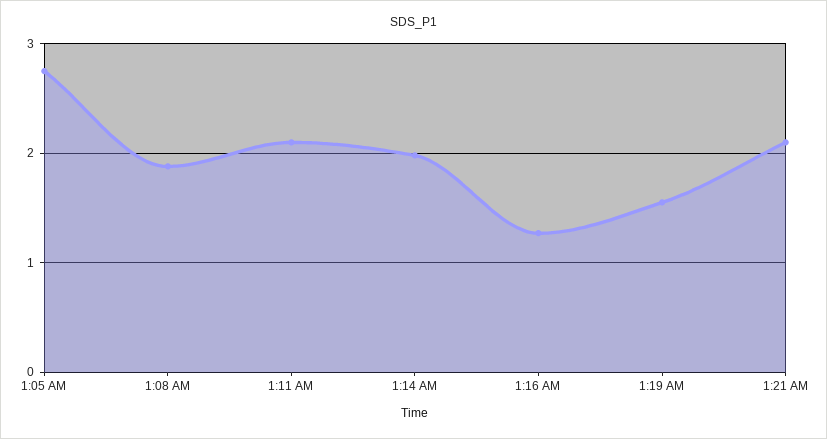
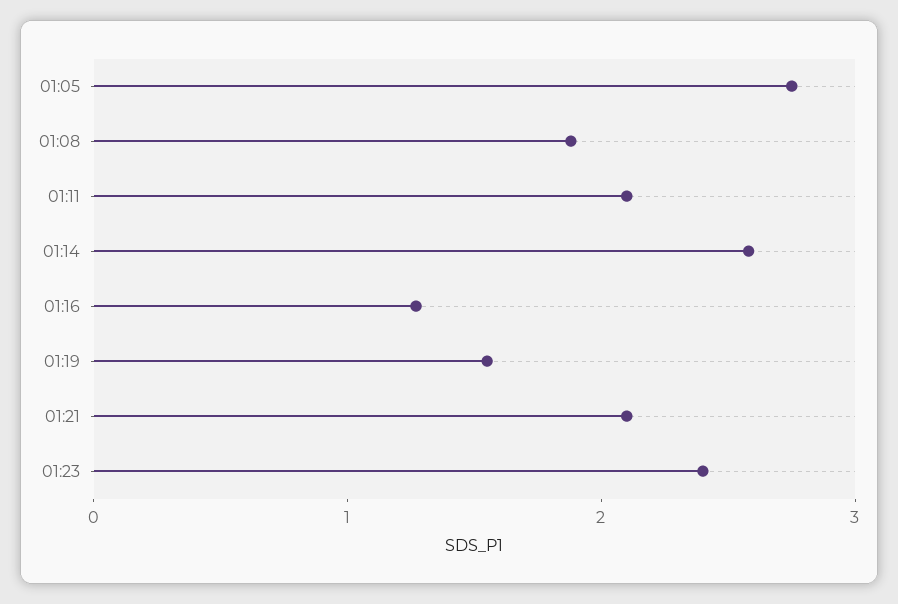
1:14 AM: 2 -> 2.6
01:23: none -> 2.4

